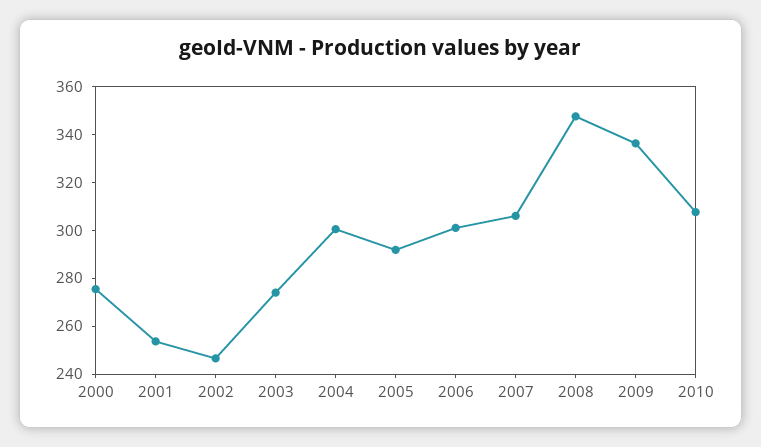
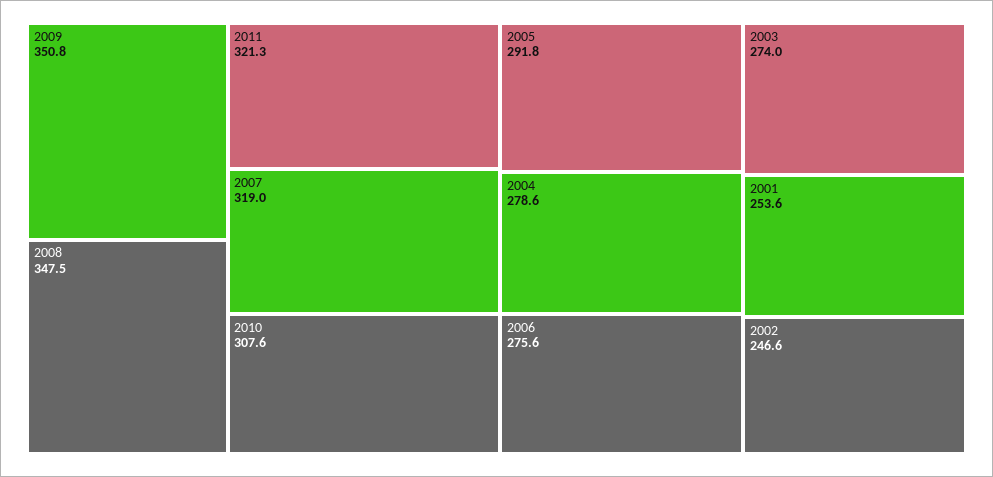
2000: 275 -> none
2004: 300 -> 278.6
2006: 300 -> 275.6
2007: 305 -> 319
2009: 335 -> 350.8
2011: none -> 321.3

